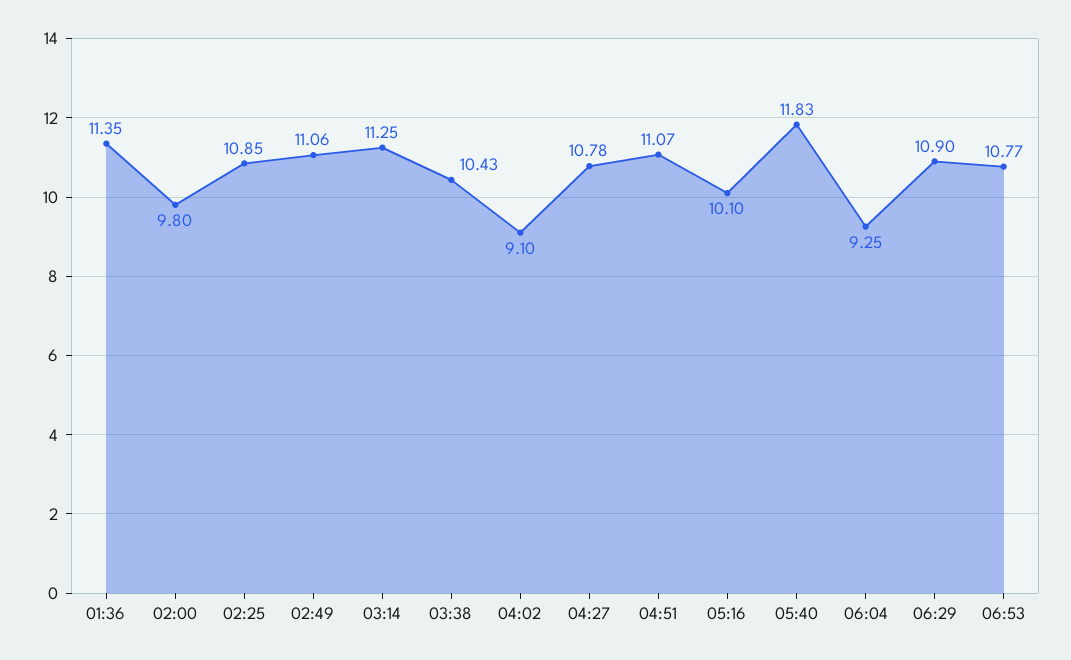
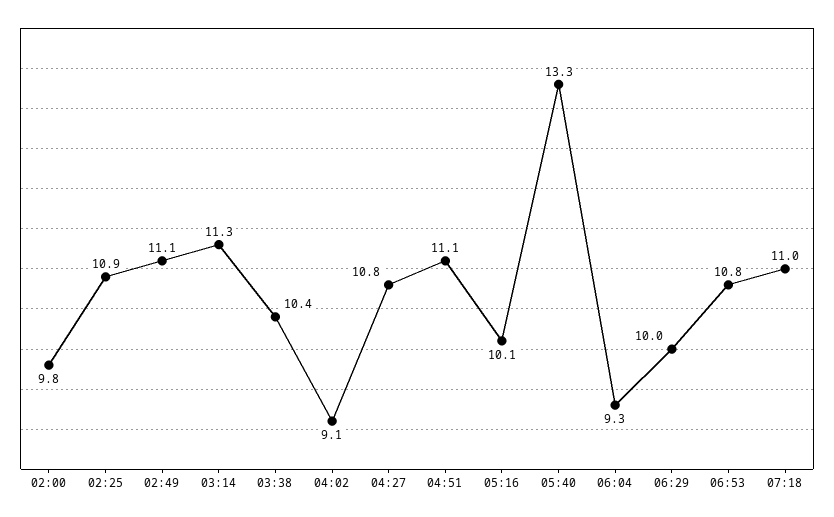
01:36: 11.35 -> none
05:40: 11.83 -> 13.3
06:29: 10.9 -> 10
07:18: none -> 11

